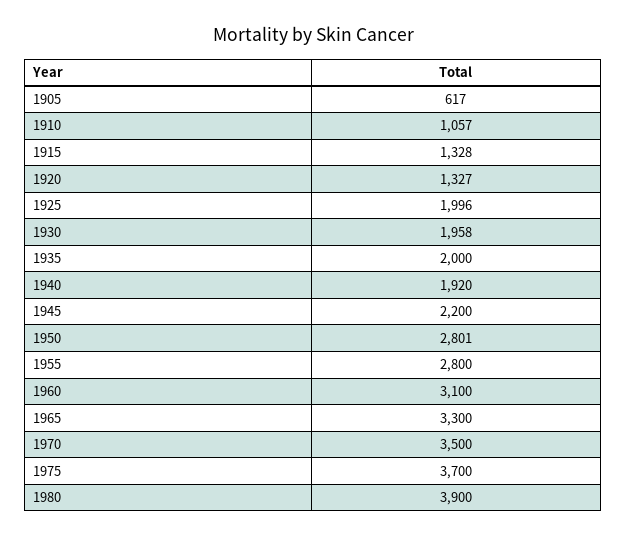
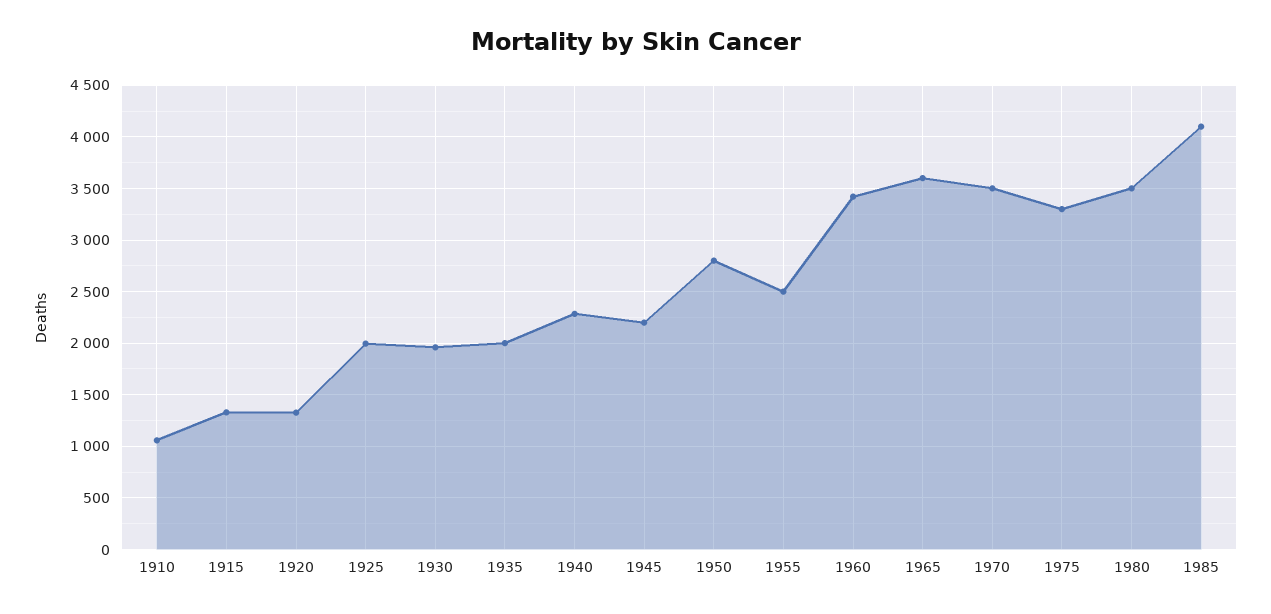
1905: 617 -> none
1940: 1920 -> 2300
1955: 2800 -> 2500
1960: 3100 -> 3400
1965: 3300 -> 3600
1975: 3700 -> 3300
1980: 3900 -> 3500
1985: none -> 4100

